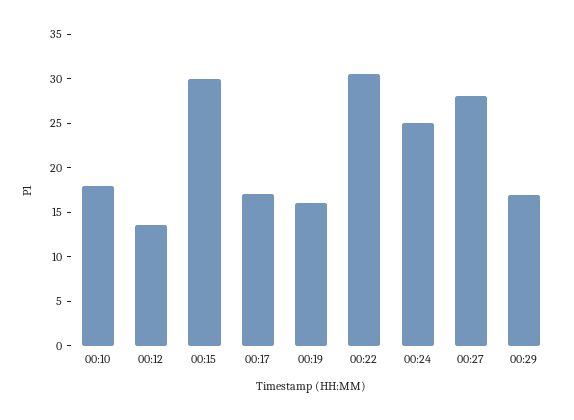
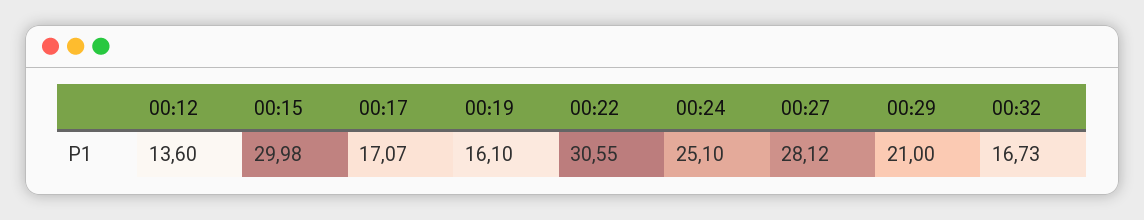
00:10: 18 -> none
00:29: 17 -> 21
00:32: none -> 16.73

